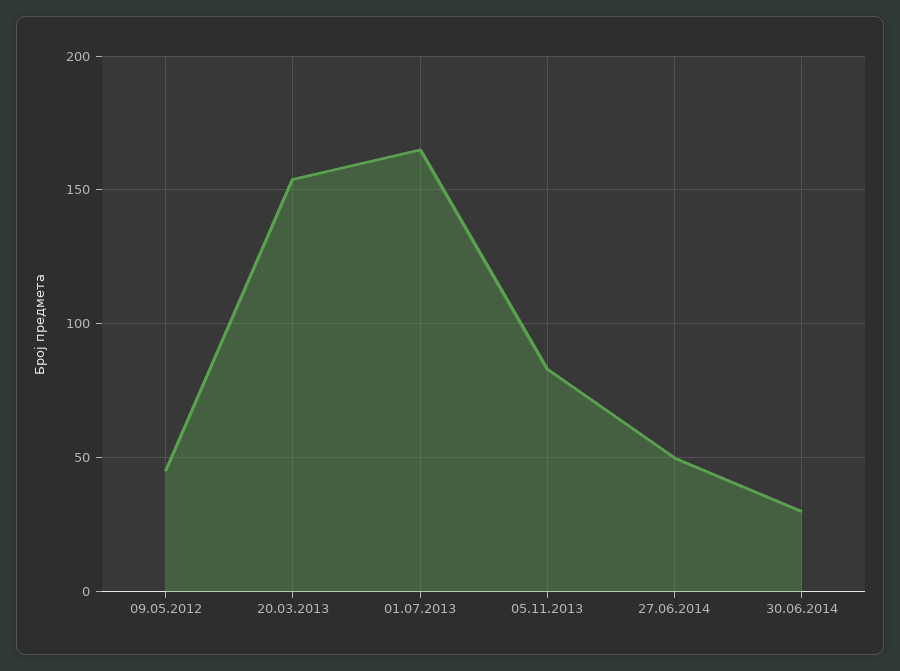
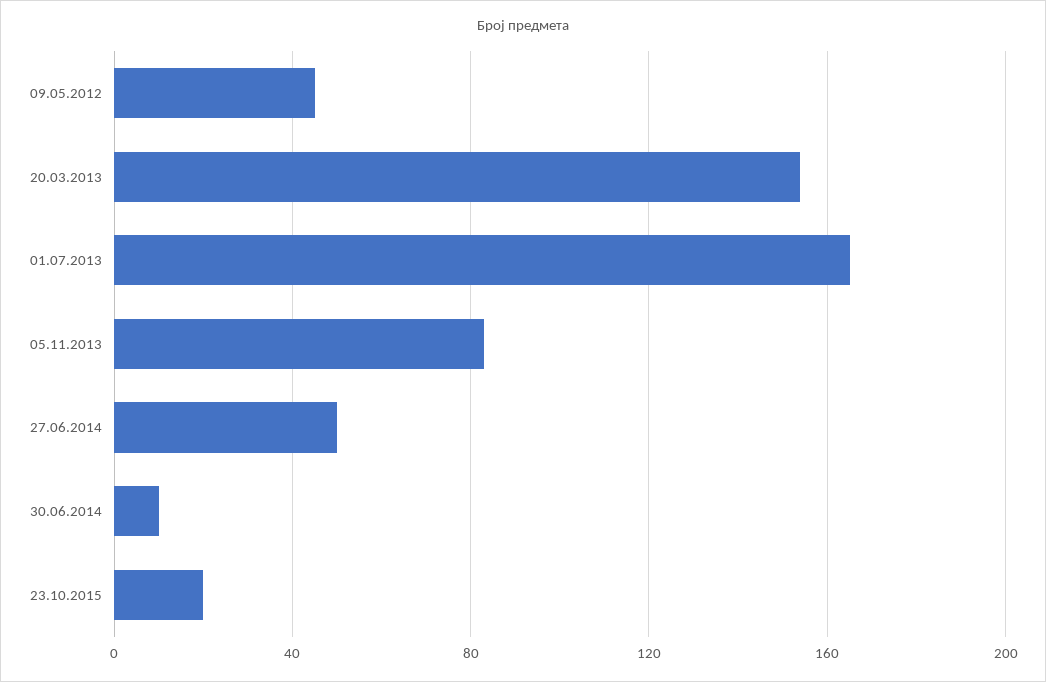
30.06.2014: 30 -> 10
23.10.2015: none -> 20

